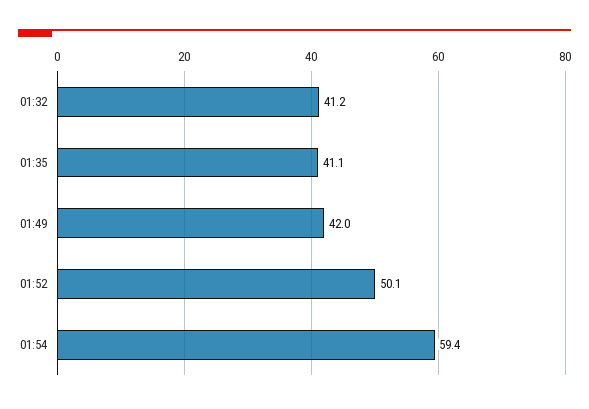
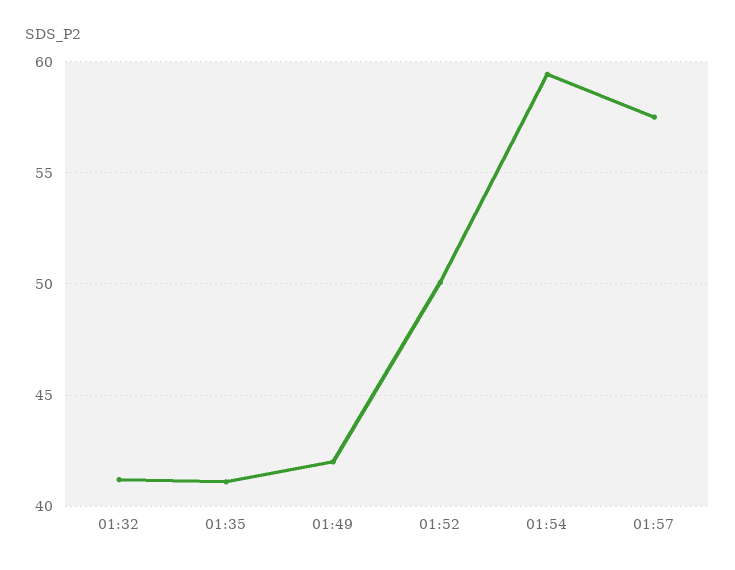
01:57: none -> 57.5

